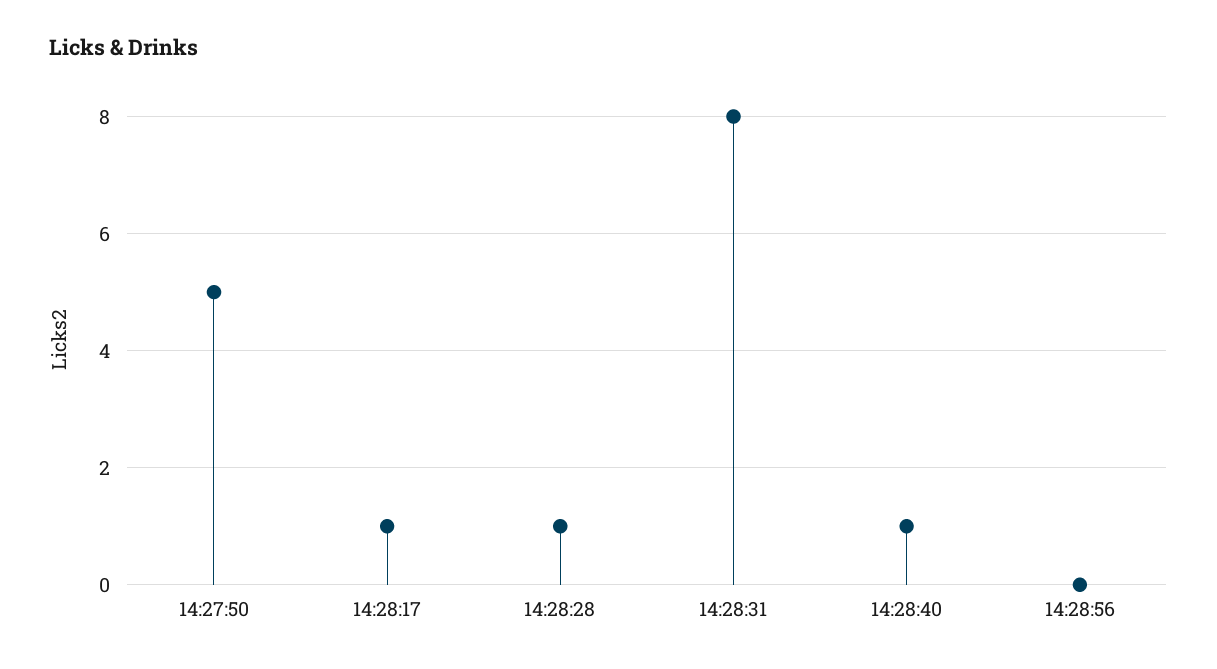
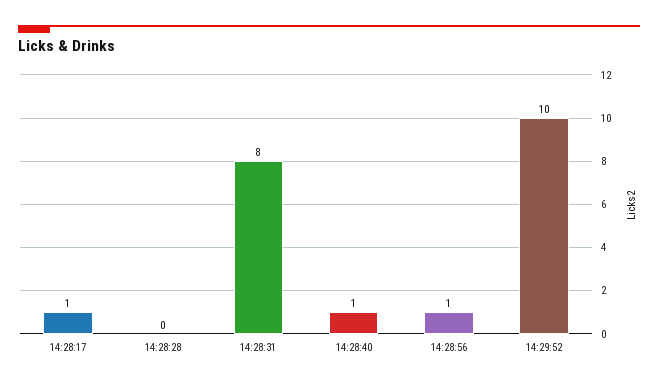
14:27:50: 5 -> none
14:28:28: 1 -> 0
14:28:56: 0 -> 1
14:29:52: none -> 10

